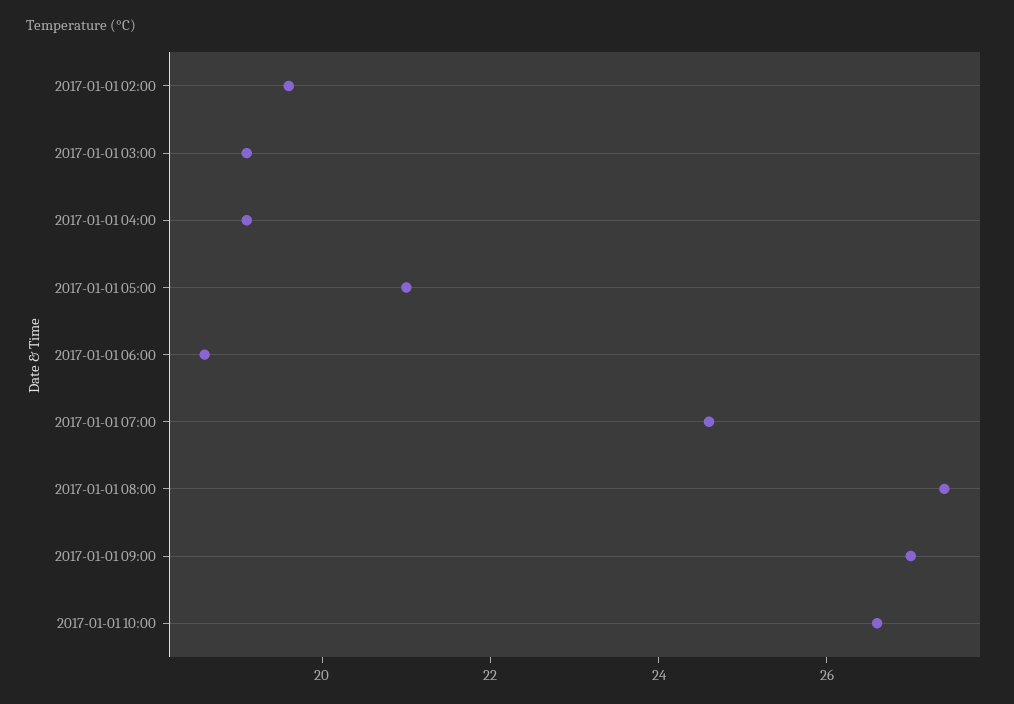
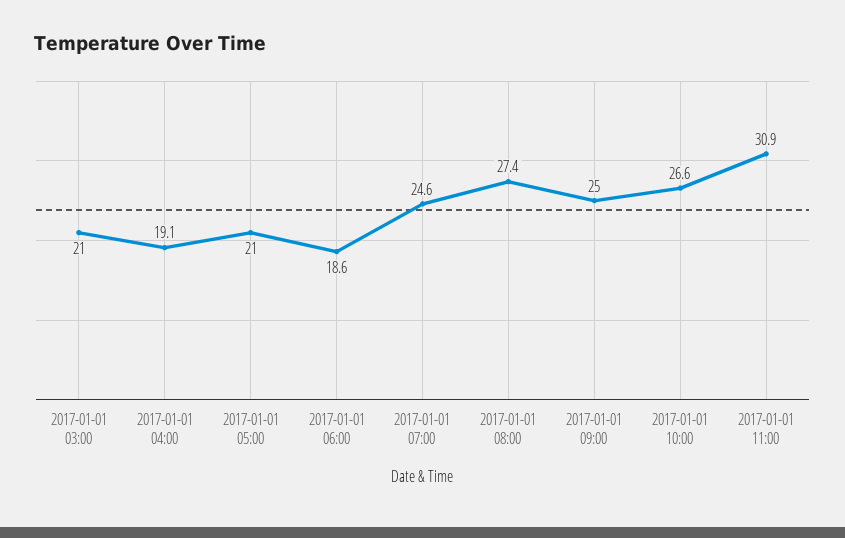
2017-01-01 02:00: 19.5 -> none
2017-01-01 03:00: 19 -> 21
2017-01-01 09:00: 27 -> 25
2017-01-01 11:00: none -> 30.9

